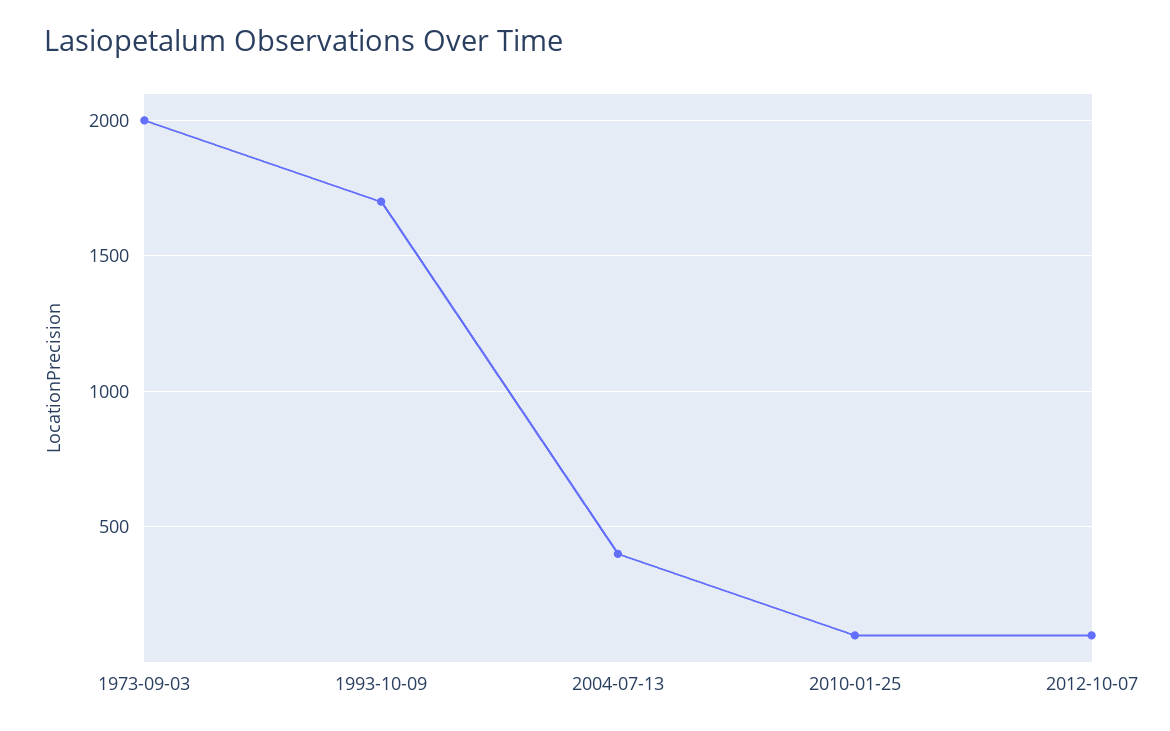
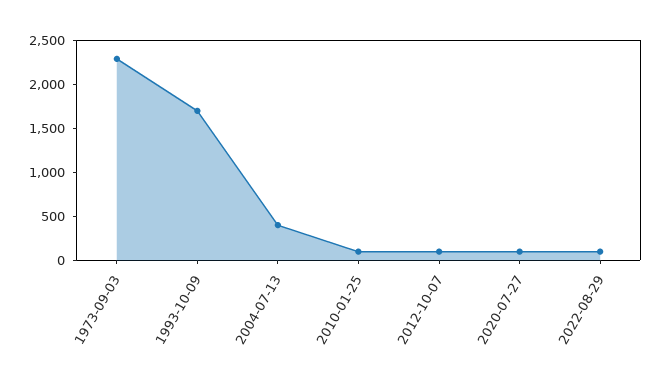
1973-09-03: 2000 -> 2300
2020-07-27: none -> 100
2022-08-29: none -> 100

